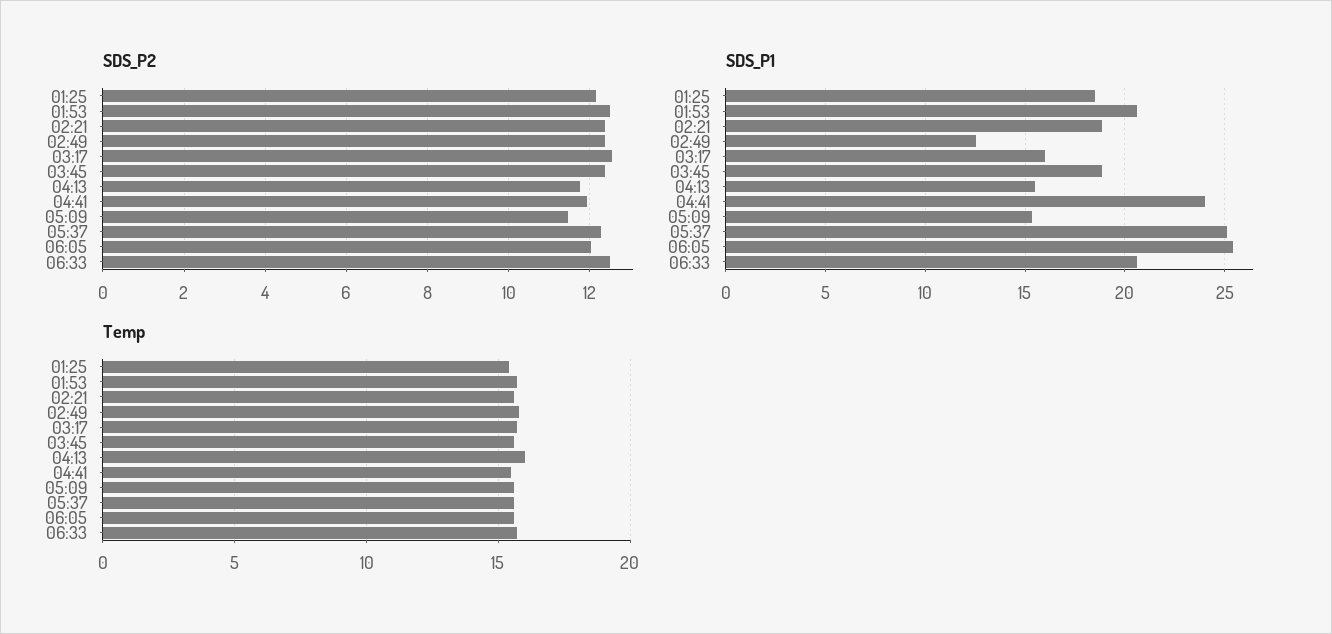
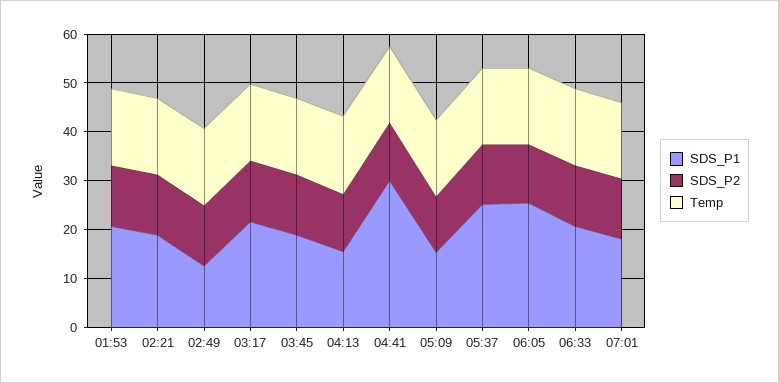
SDS_P2, 01:25: 12.2 -> none
SDS_P1, 01:25: 18.5 -> none
SDS_P1, 03:17: 16 -> 22
SDS_P1, 04:41: 24 -> 30
Temp, 01:25: 15.5 -> none
SDS_P1, 07:01: none -> 18
SDS_P2, 07:01: none -> 12
Temp, 07:01: none -> 16

